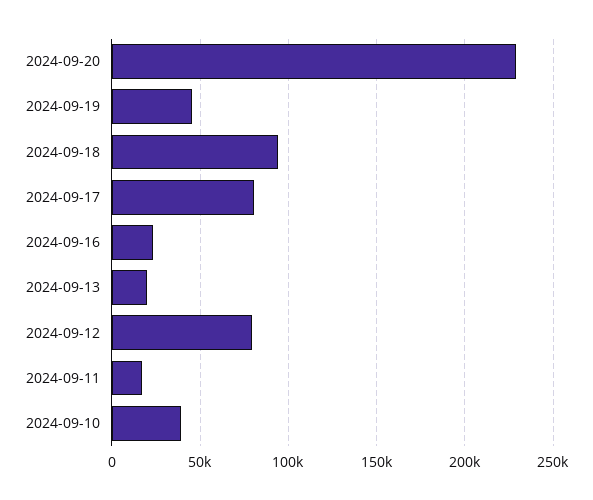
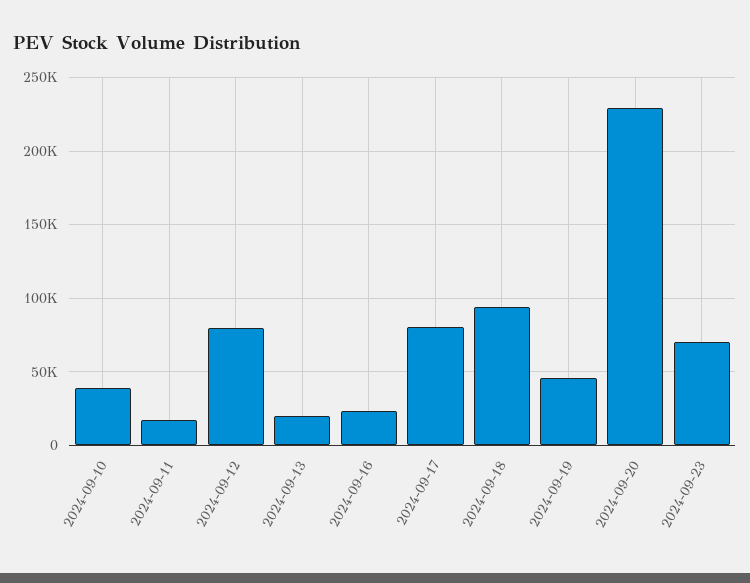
2024-09-23: none -> 70000

